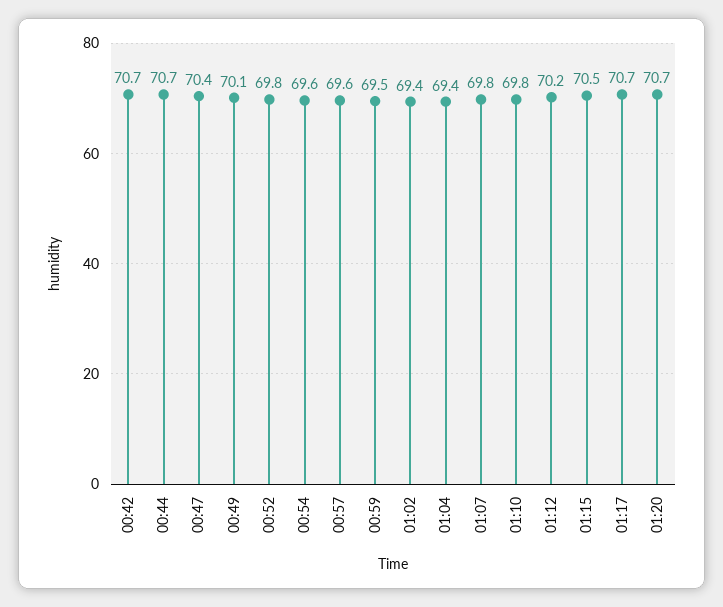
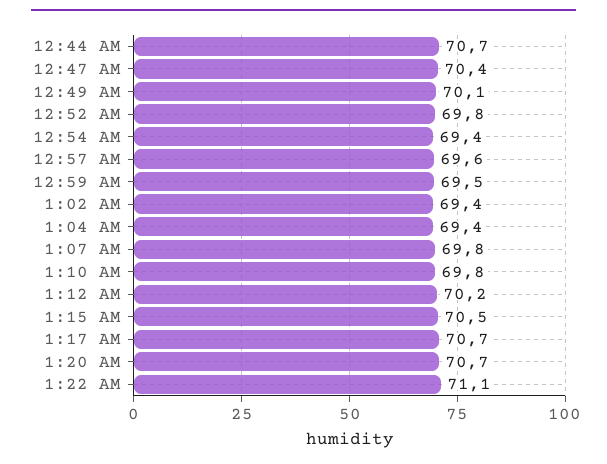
00:42: 70.7 -> none
00:54: 69.6 -> 69.4
1:22 AM: none -> 71.1

